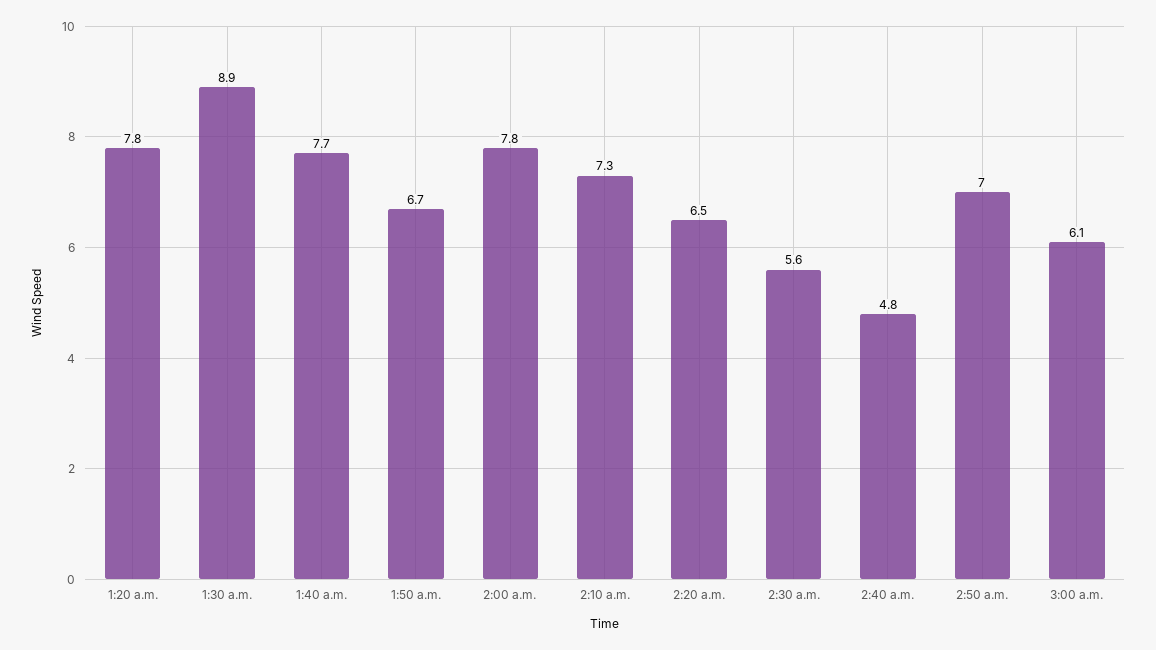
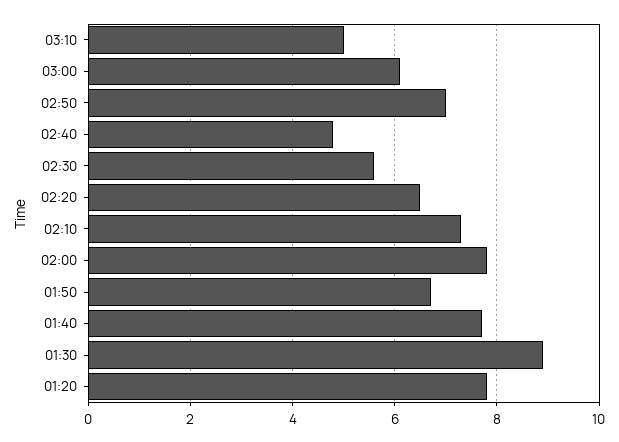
03:10: none -> 5

